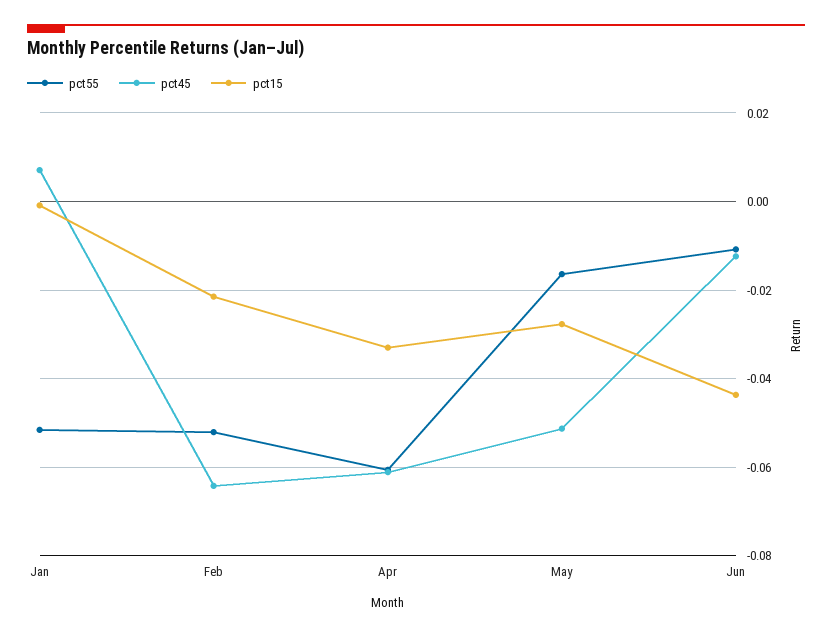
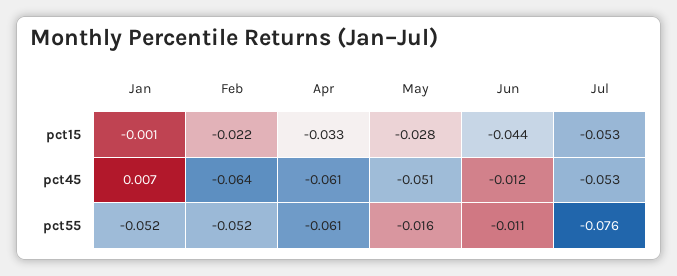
pct15, Jul: none -> -0.053
pct45, Jul: none -> -0.053
pct55, Jul: none -> -0.076

